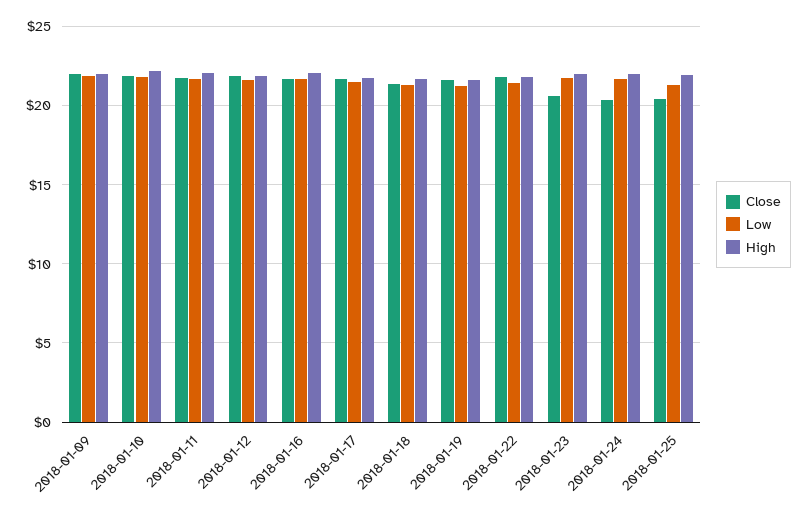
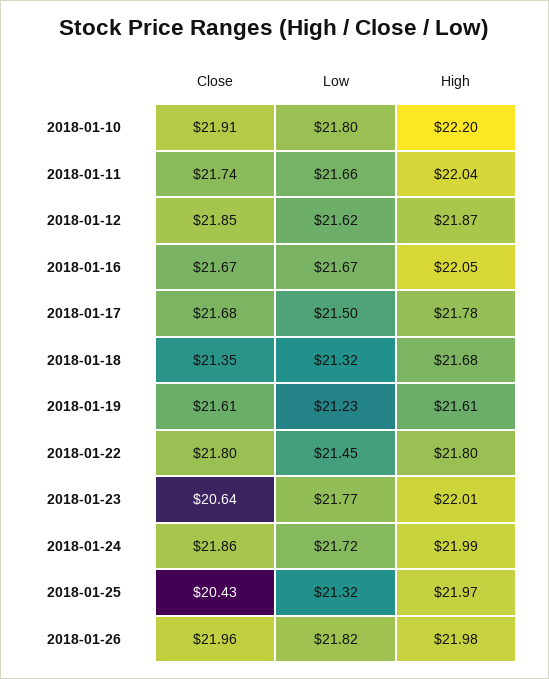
Close, 2018-01-09: 22 -> none
Low, 2018-01-09: 22 -> none
High, 2018-01-09: 22 -> none
Close, 2018-01-24: 20.5 -> 21.86
Close, 2018-01-26: none -> 21.96
Low, 2018-01-26: none -> 21.82
High, 2018-01-26: none -> 21.98

